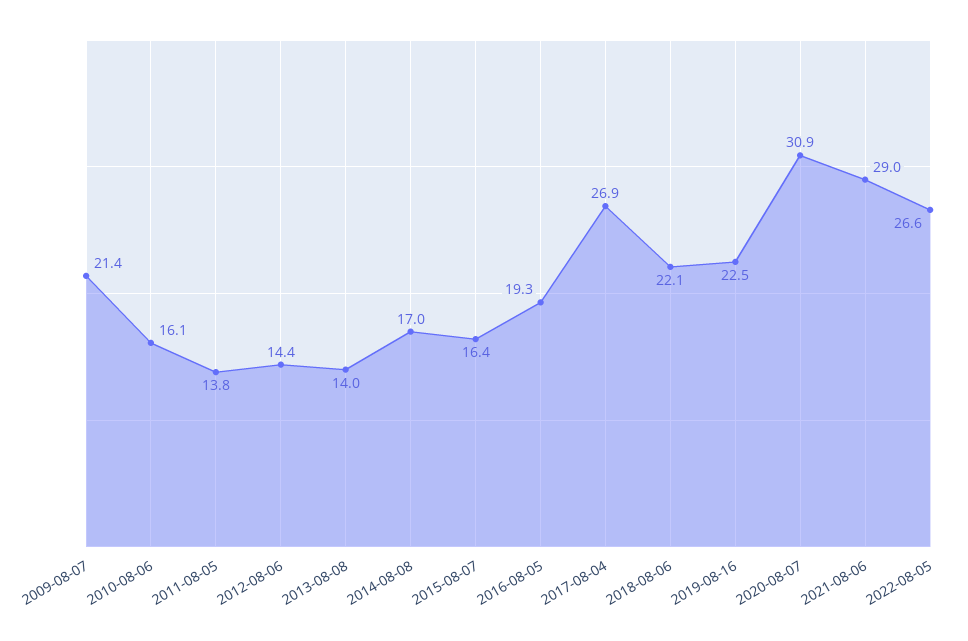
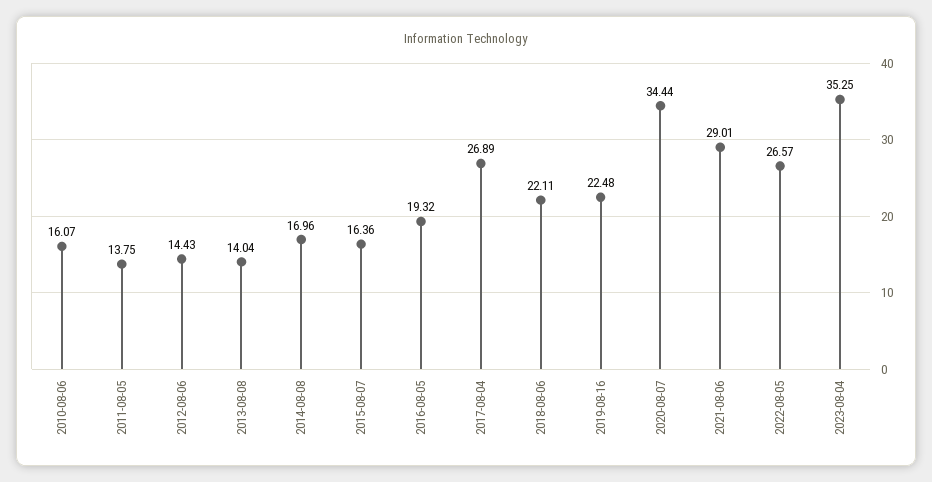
2009-08-07: 21.4 -> none
2020-08-07: 30.9 -> 34.44
2023-08-04: none -> 35.25

